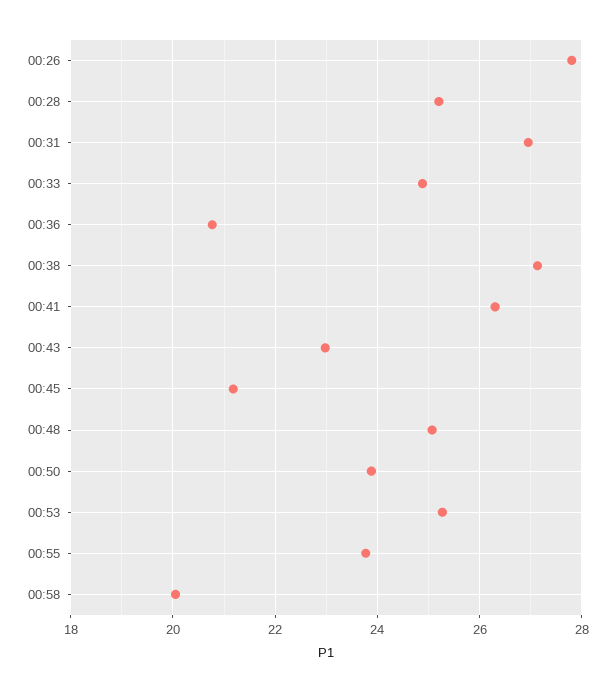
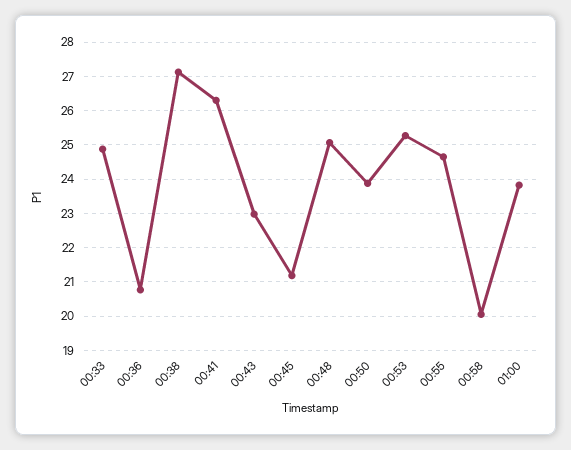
00:26: 27.8 -> none
00:28: 25.2 -> none
00:31: 27 -> none
00:55: 23.8 -> 24.6
01:00: none -> 23.8

